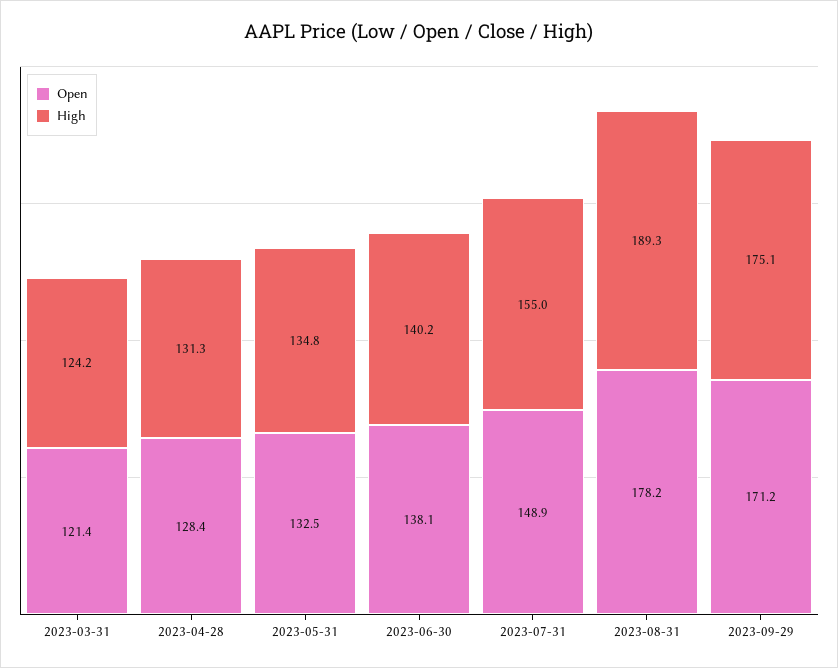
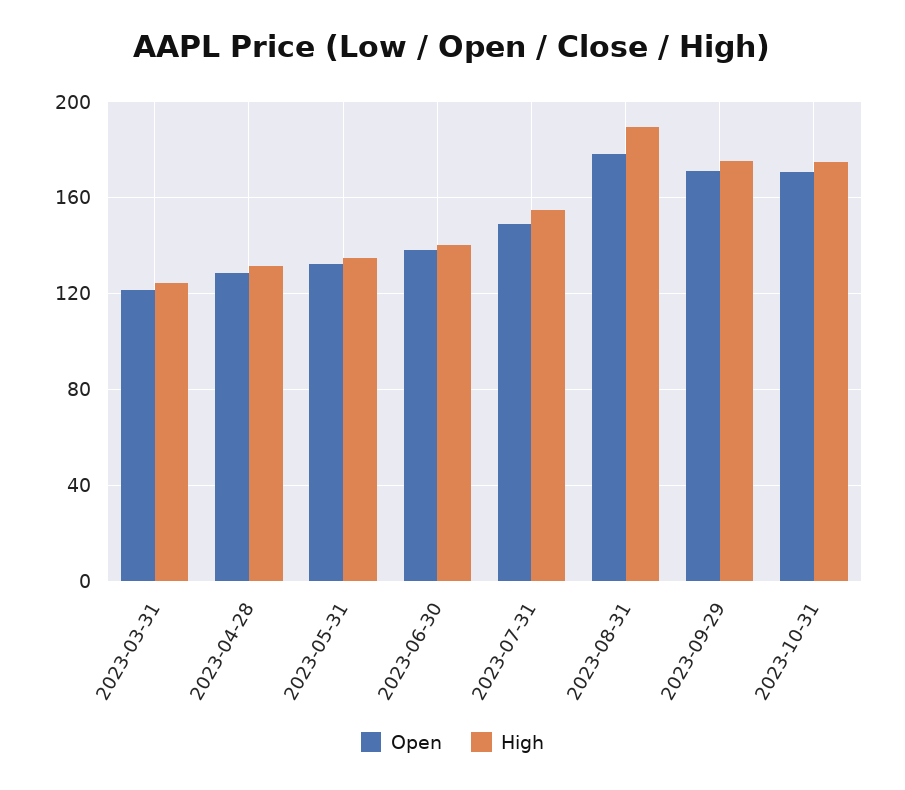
Open, 2023-10-31: none -> 170
High, 2023-10-31: none -> 175

